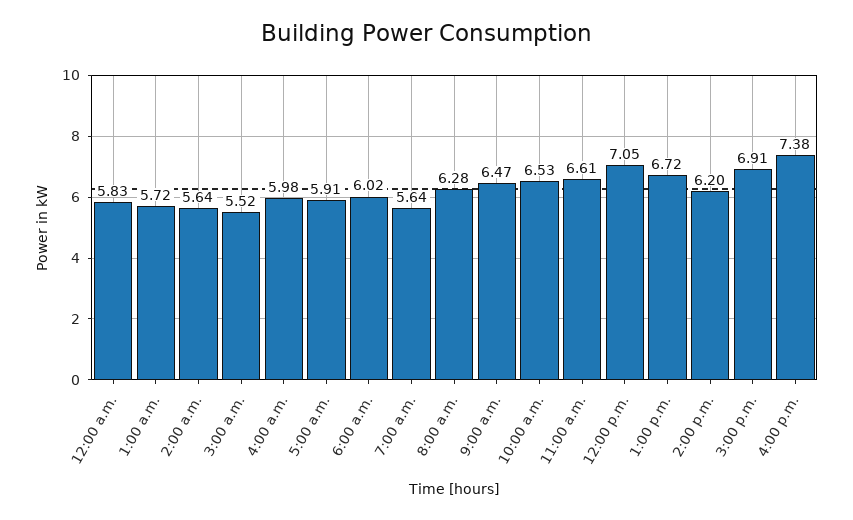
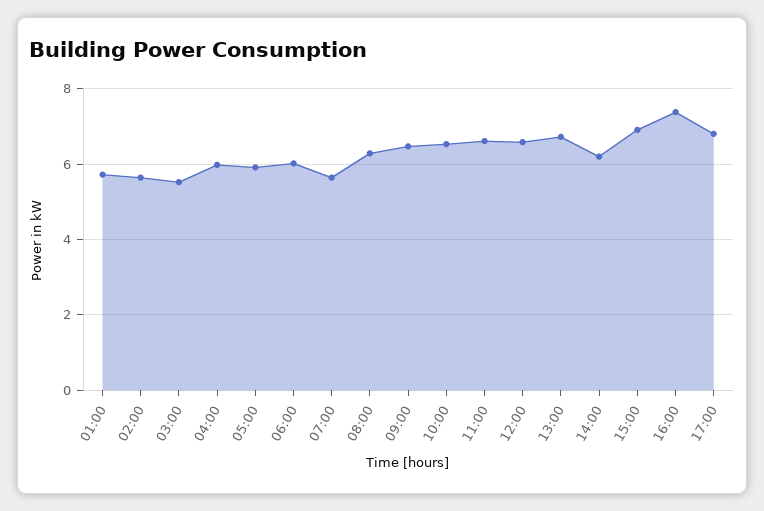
12:00 a.m.: 5.83 -> none
12:00 p.m.: 7.05 -> 6.6
17:00: none -> 6.8

